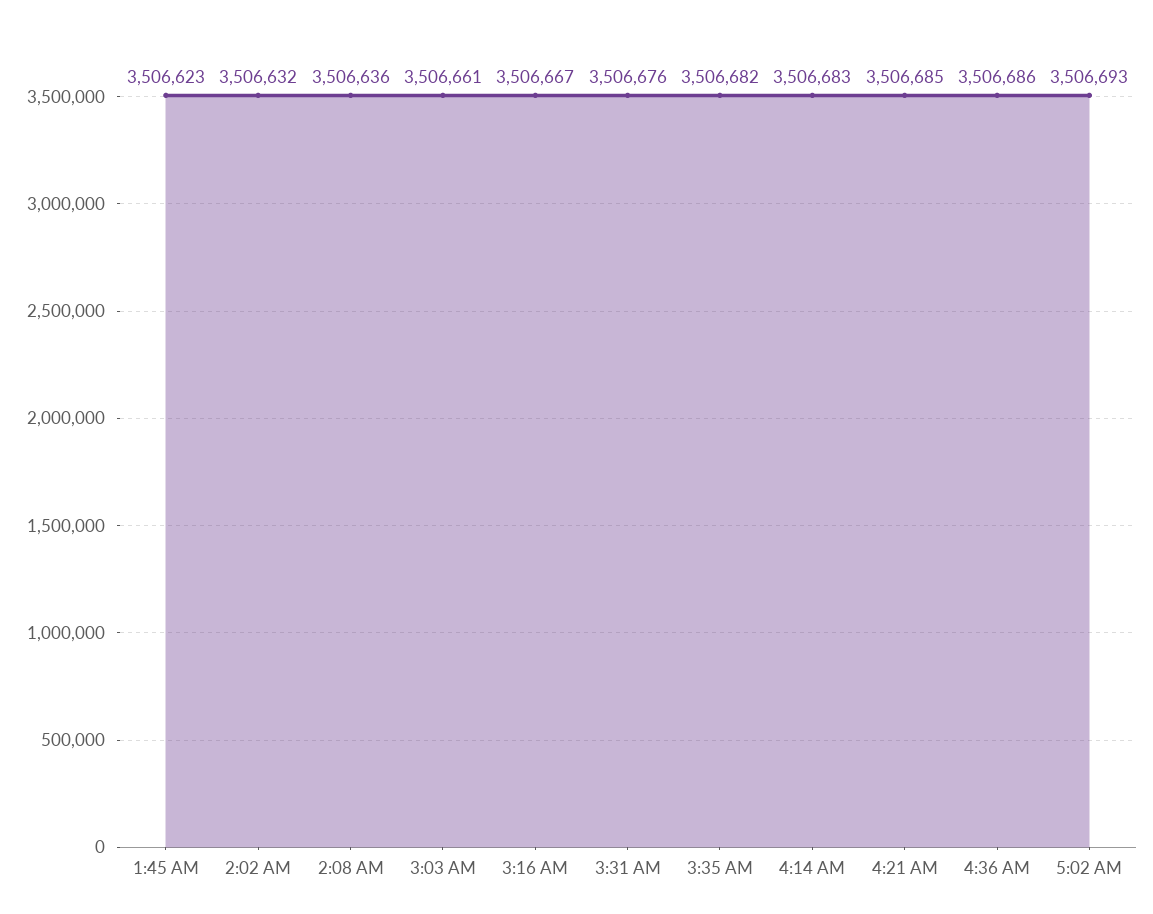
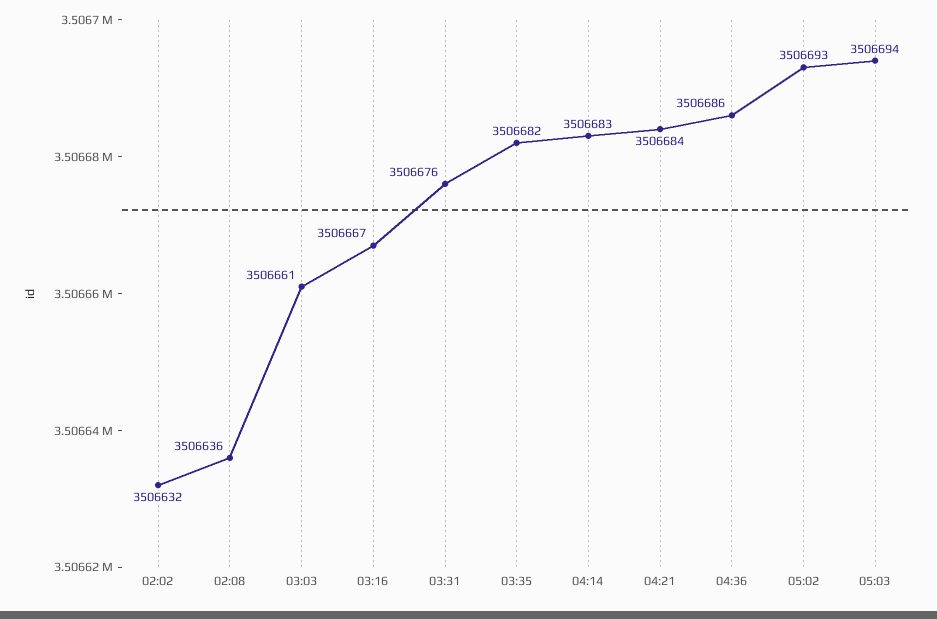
1:45 AM: 3506623 -> none
4:21 AM: 3506685 -> 3506684
05:03: none -> 3506694

